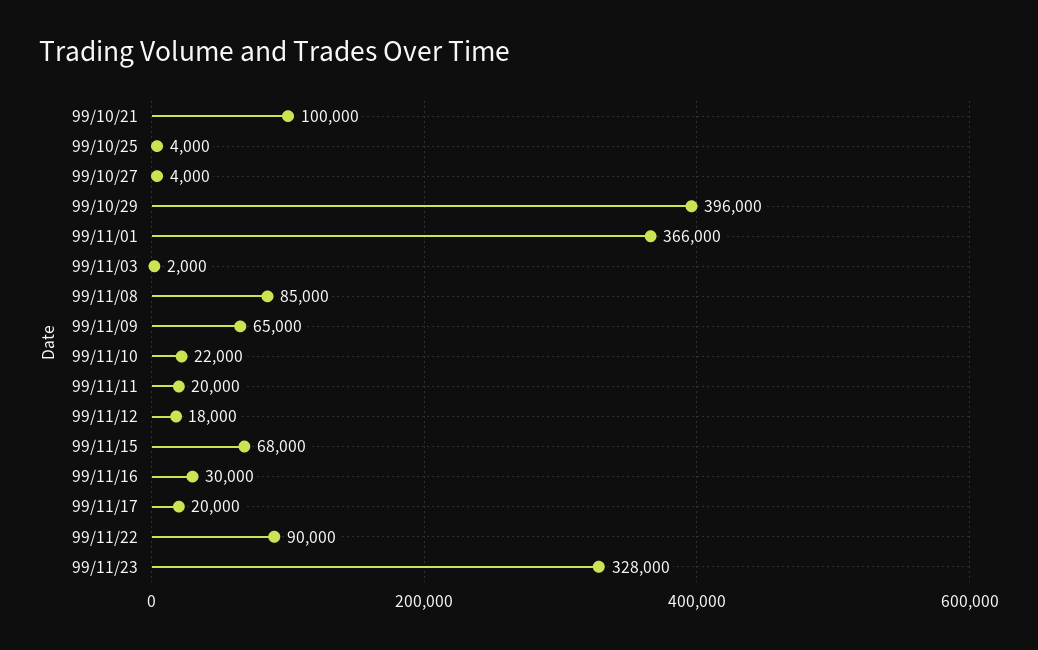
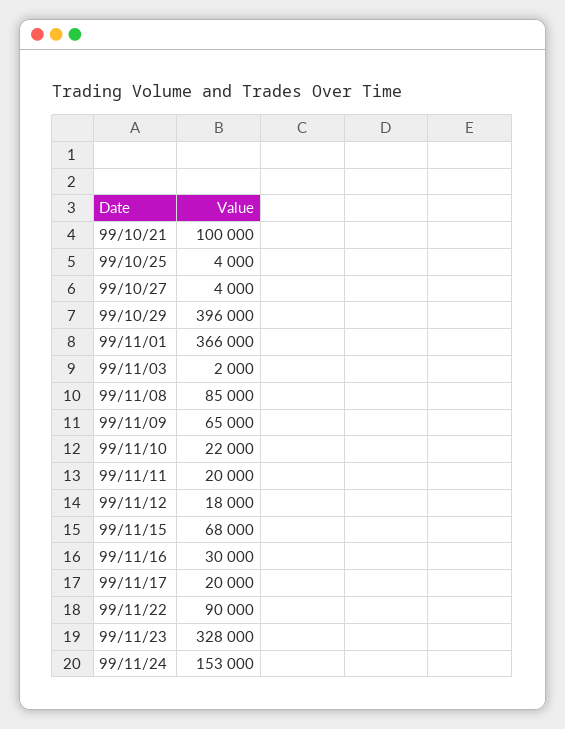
99/11/24: none -> 153000

